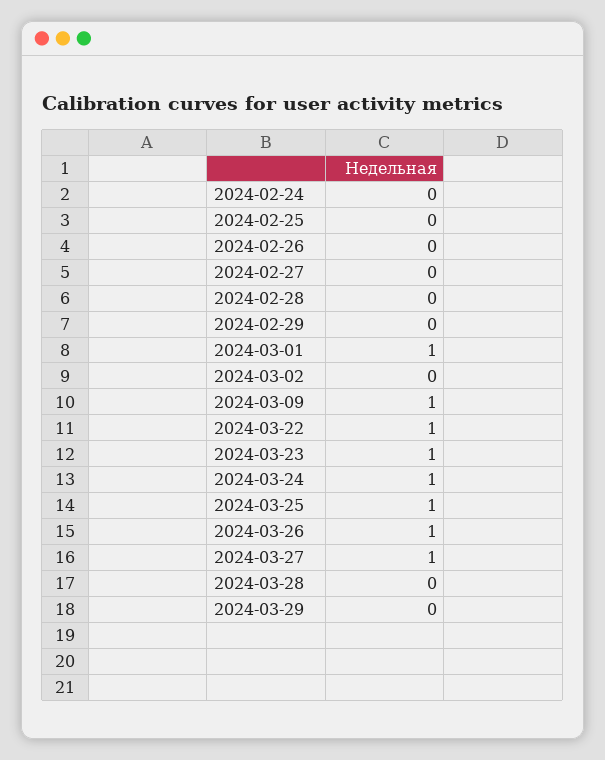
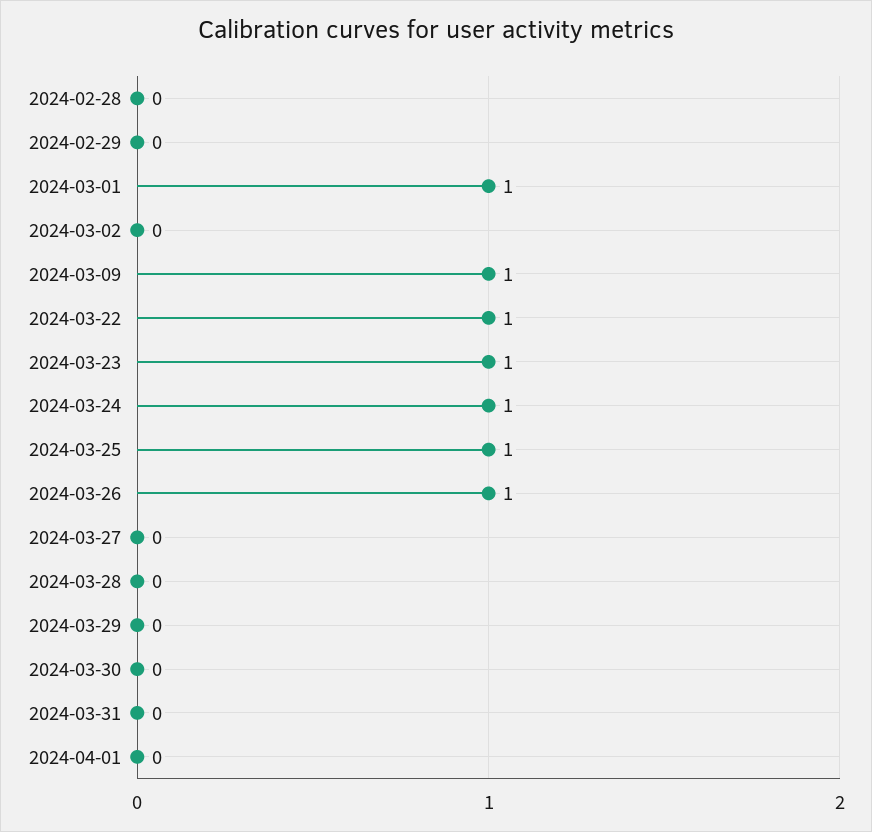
2024-02-24: 0 -> none
2024-02-25: 0 -> none
2024-02-26: 0 -> none
2024-02-27: 0 -> none
2024-03-27: 1 -> 0
2024-03-30: none -> 0
2024-03-31: none -> 0
2024-04-01: none -> 0

